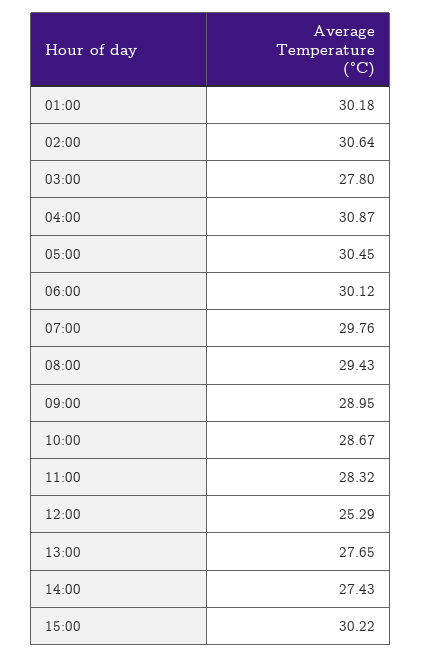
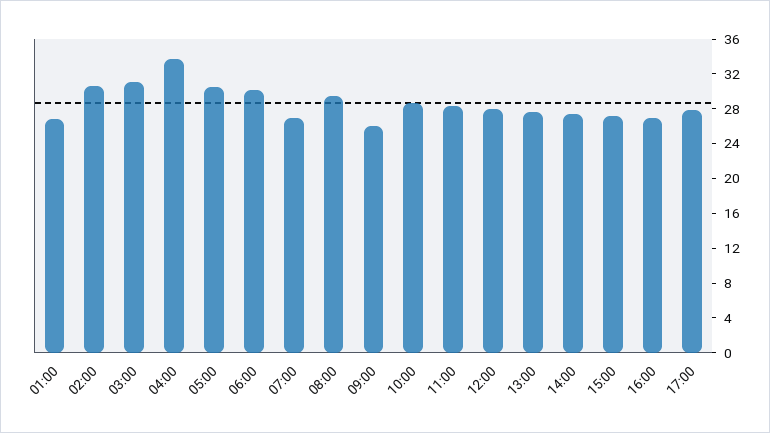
01:00: 30.18 -> 27
03:00: 27.8 -> 31
04:00: 30.87 -> 34
07:00: 29.76 -> 27
09:00: 28.95 -> 26
12:00: 25.29 -> 28
15:00: 30.22 -> 27
16:00: none -> 27
17:00: none -> 28

